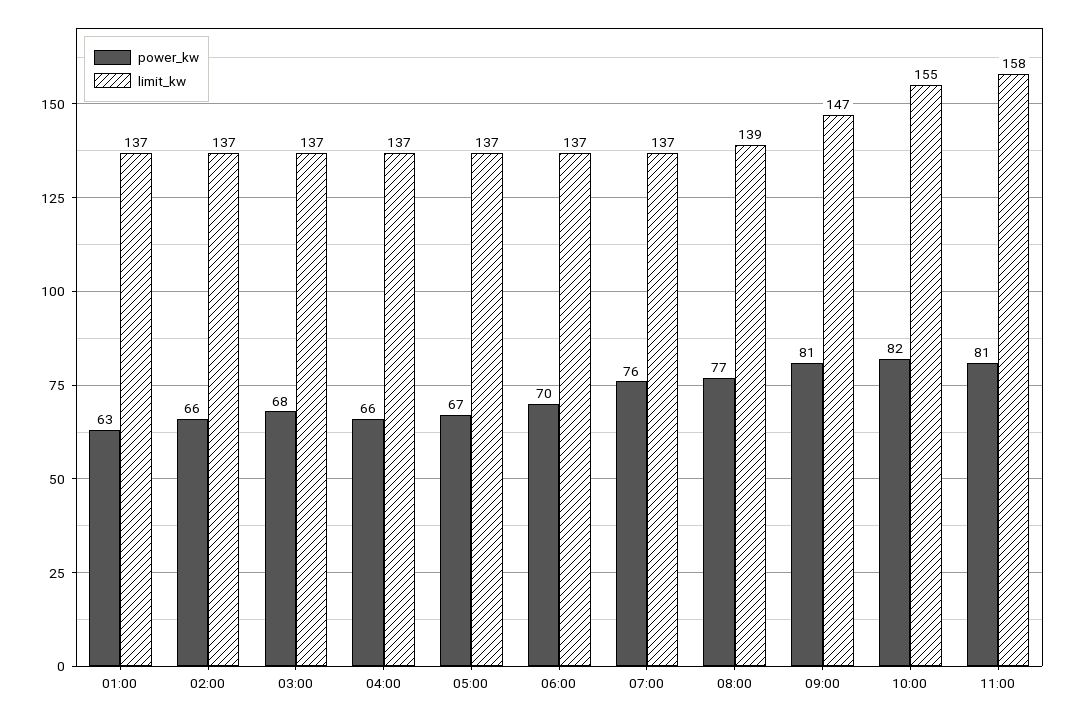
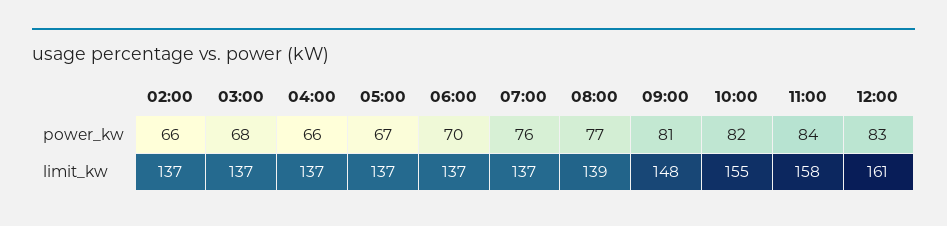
power_kw, 01:00: 63 -> none
limit_kw, 01:00: 137 -> none
limit_kw, 09:00: 147 -> 148
power_kw, 11:00: 81 -> 84
power_kw, 12:00: none -> 83
limit_kw, 12:00: none -> 161

